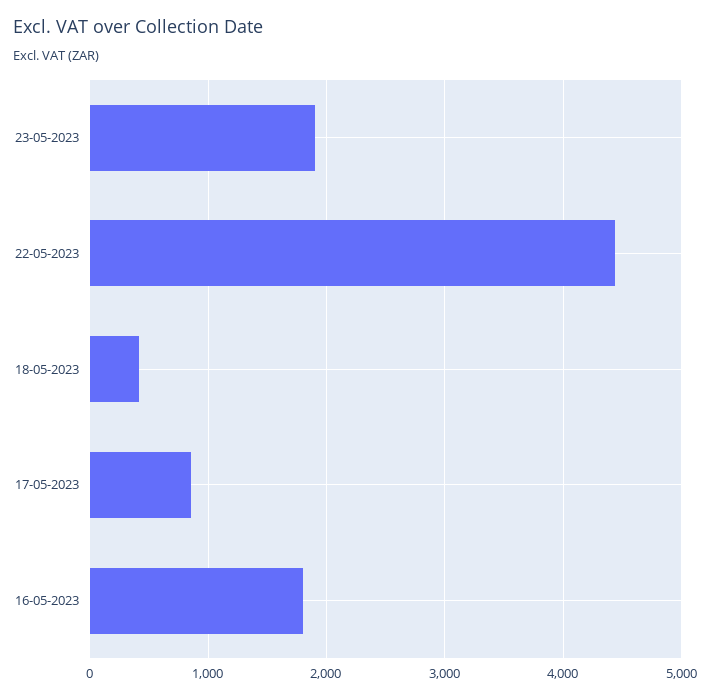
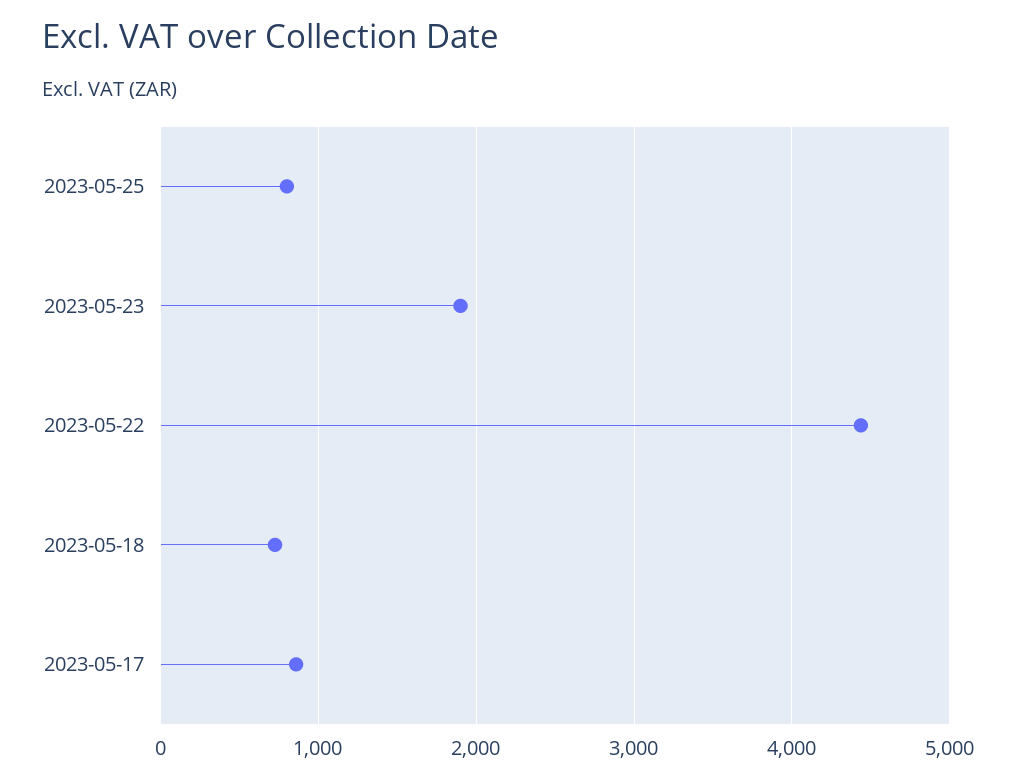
18-05-2023: 400 -> 700
16-05-2023: 1800 -> none
2023-05-25: none -> 800

